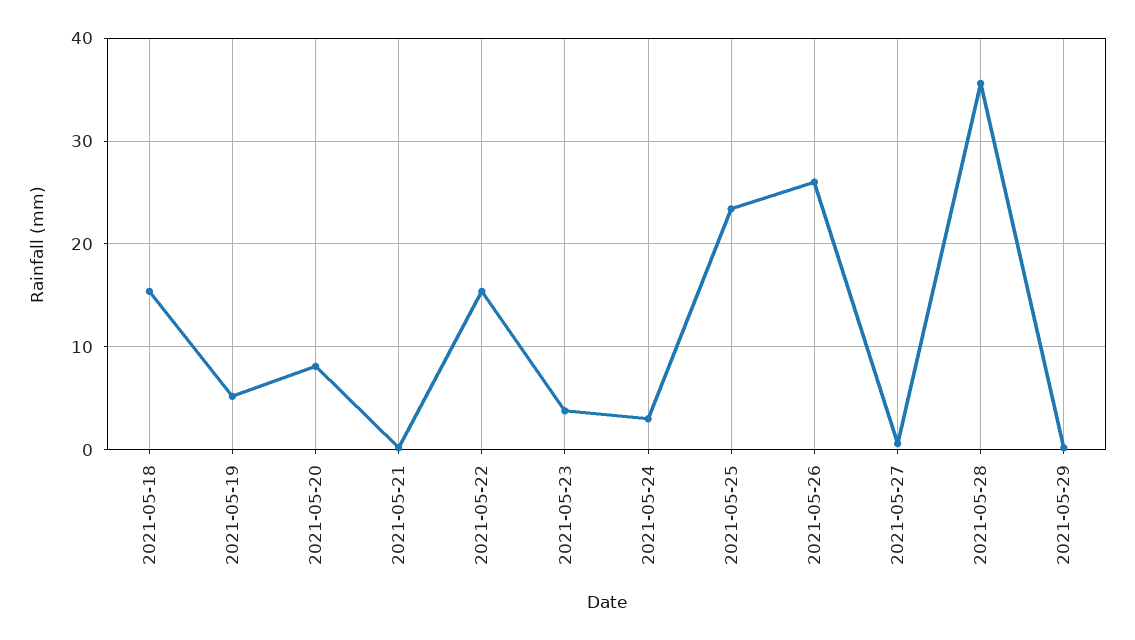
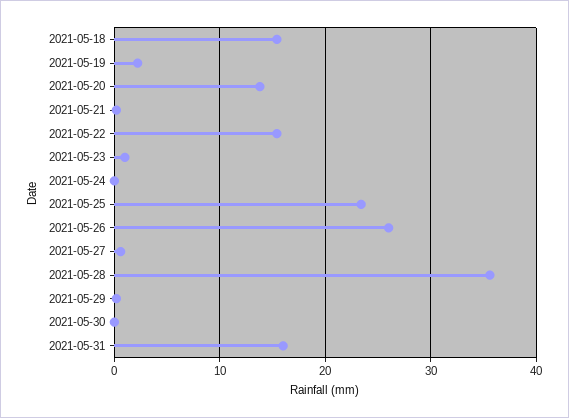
2021-05-19: 5 -> 2
2021-05-20: 8 -> 14
2021-05-23: 4 -> 1
2021-05-24: 3 -> 0
2021-05-30: none -> 0
2021-05-31: none -> 16

